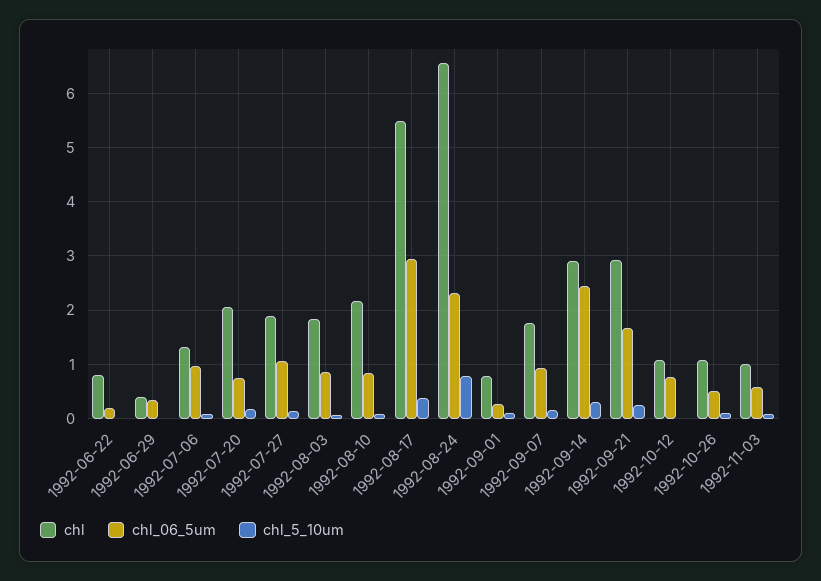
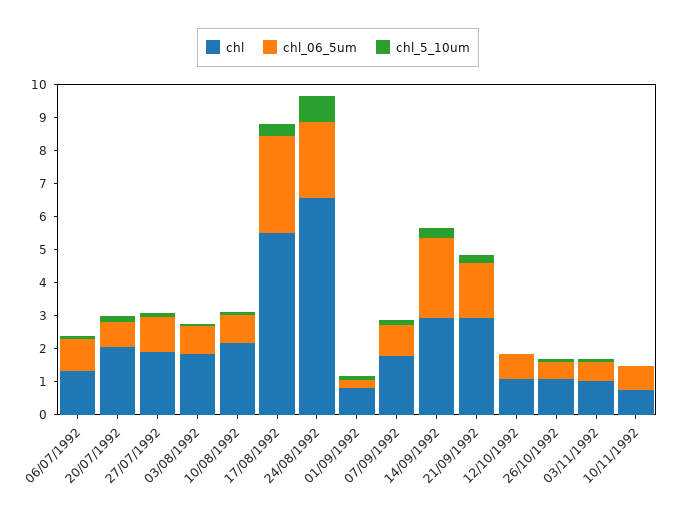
chl, 1992-06-22: 0.8 -> none
chl_06_5um, 1992-06-22: 0.2 -> none
chl_5_10um, 1992-06-22: 0 -> none
chl, 1992-06-29: 0.4 -> none
chl_06_5um, 1992-06-29: 0.4 -> none
chl_5_10um, 1992-06-29: 0 -> none
chl, 10/11/1992: none -> 0.75
chl_06_5um, 10/11/1992: none -> 0.75
chl_5_10um, 10/11/1992: none -> 0

